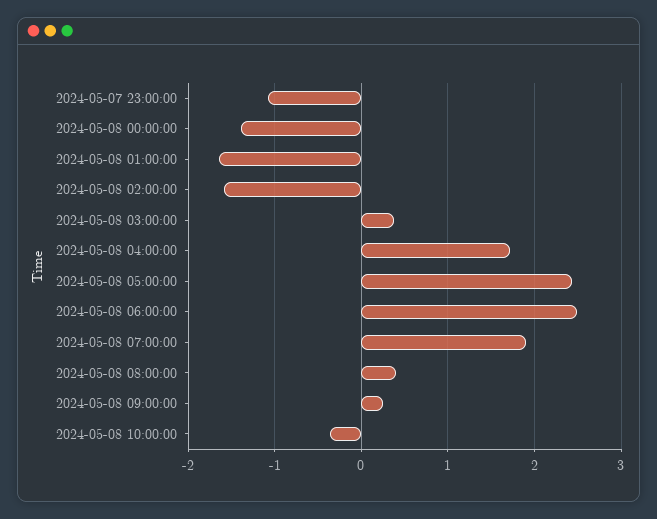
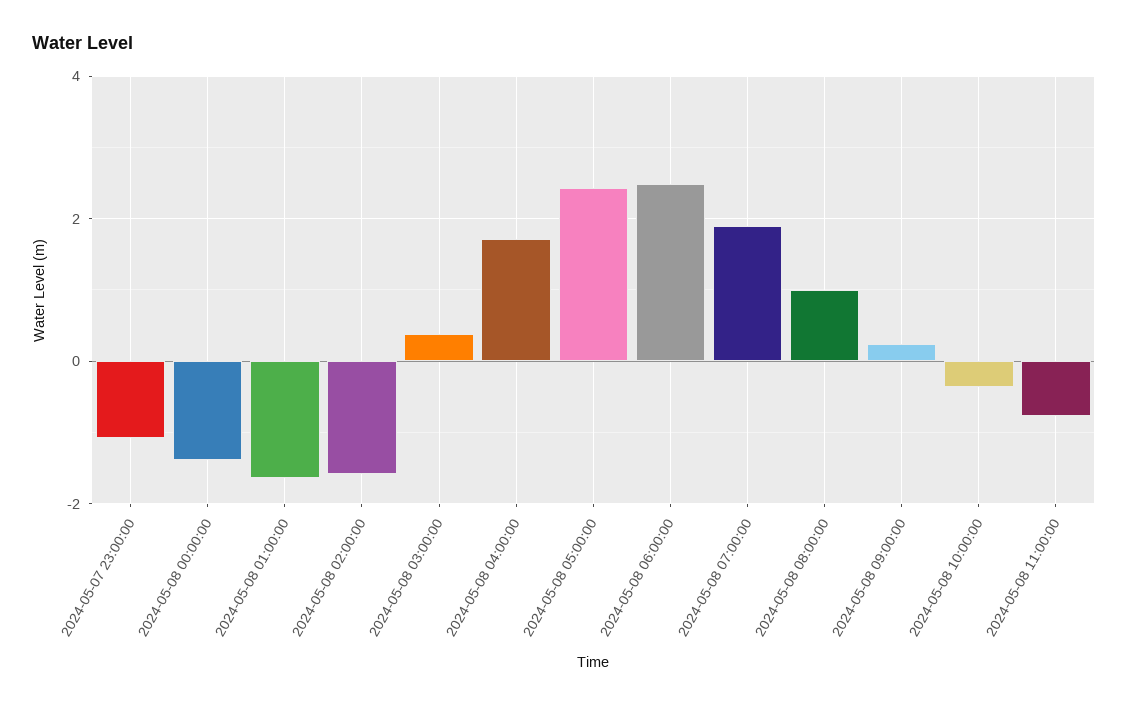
2024-05-08 08:00:00: 0.4 -> 1
2024-05-08 11:00:00: none -> -0.8

